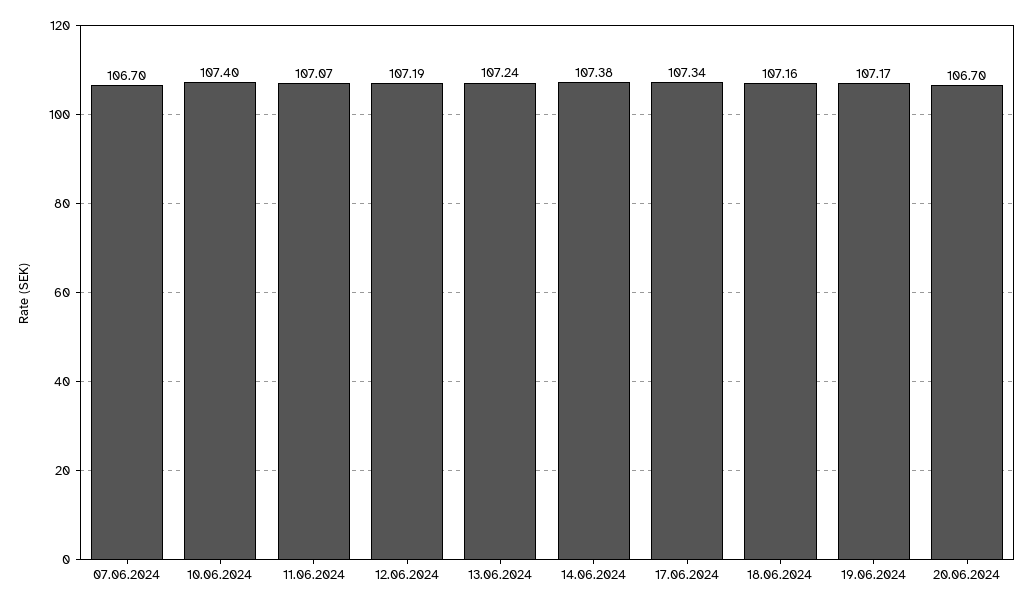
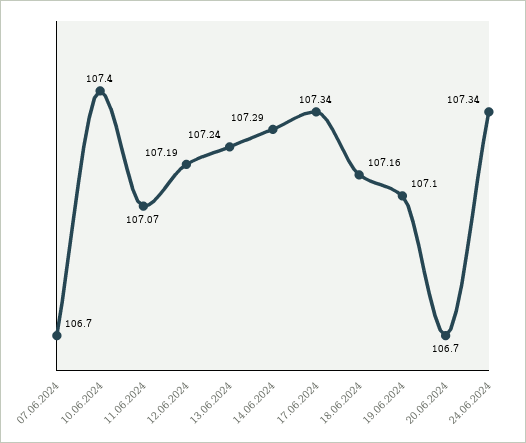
14.06.2024: 107.38 -> 107.29
19.06.2024: 107.17 -> 107.1
24.06.2024: none -> 107.34

